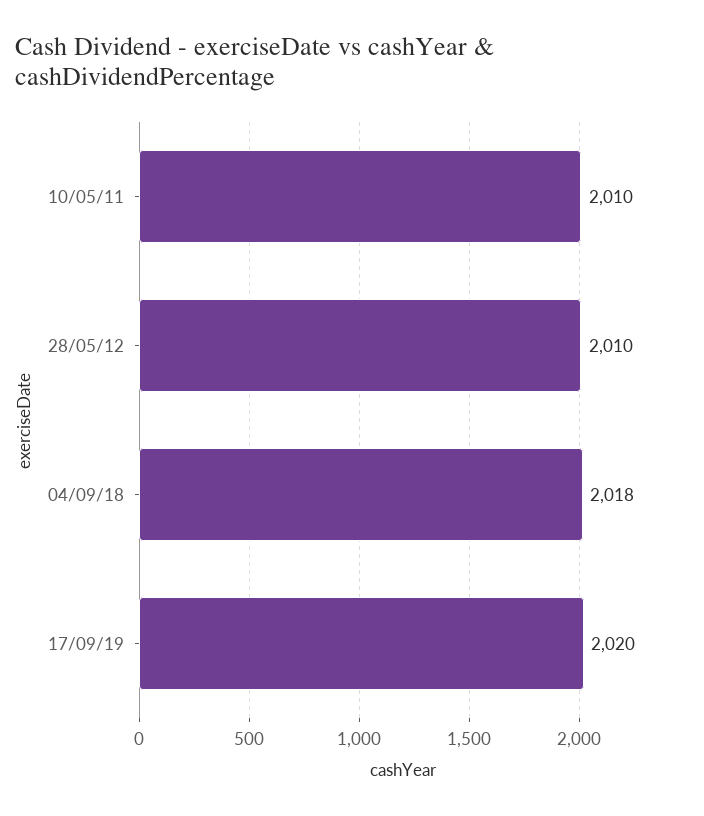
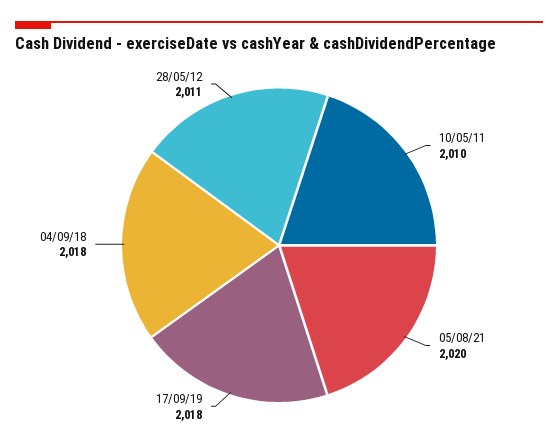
28/05/12: 2010 -> 2011
17/09/19: 2020 -> 2018
05/08/21: none -> 2020

